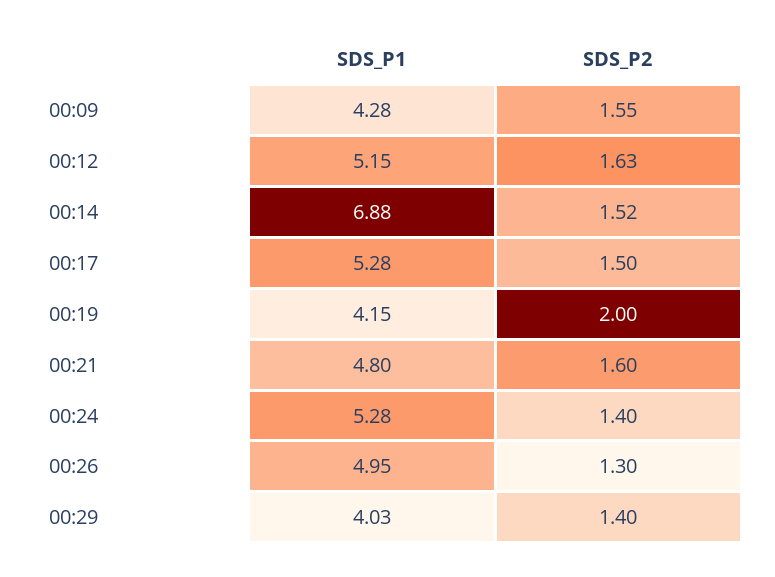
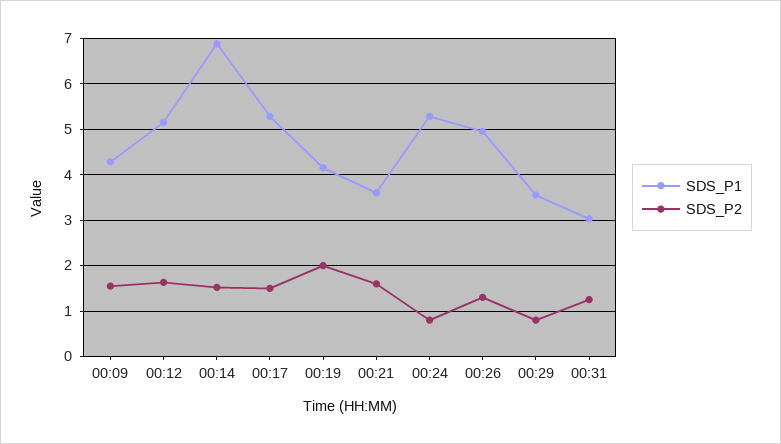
SDS_P1, 00:21: 4.8 -> 3.6
SDS_P2, 00:24: 1.4 -> 0.8
SDS_P1, 00:29: 4.03 -> 3.6
SDS_P2, 00:29: 1.4 -> 0.8
SDS_P1, 00:31: none -> 3
SDS_P2, 00:31: none -> 1.2

